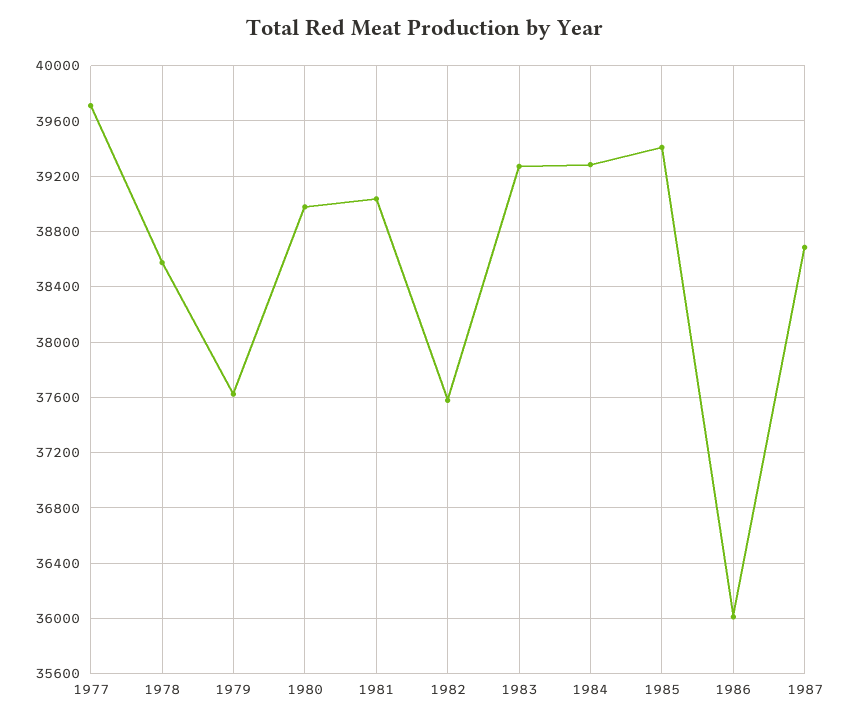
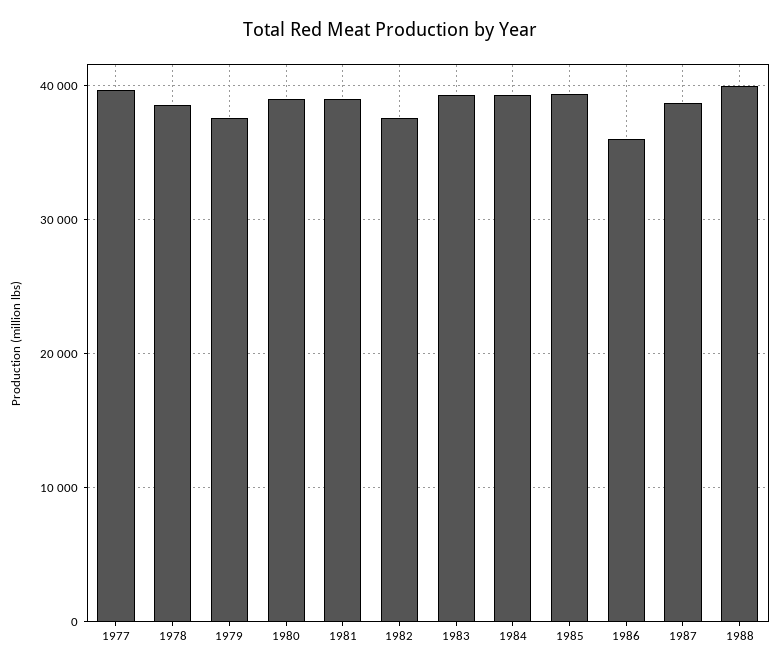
1988: none -> 40000

